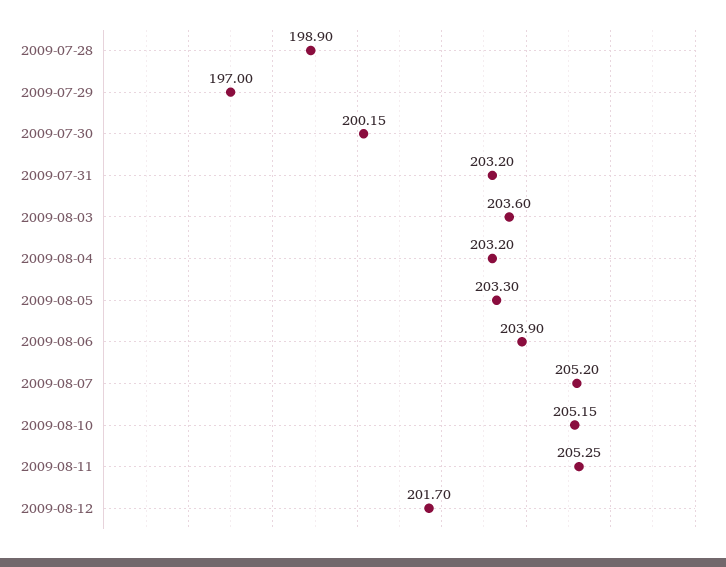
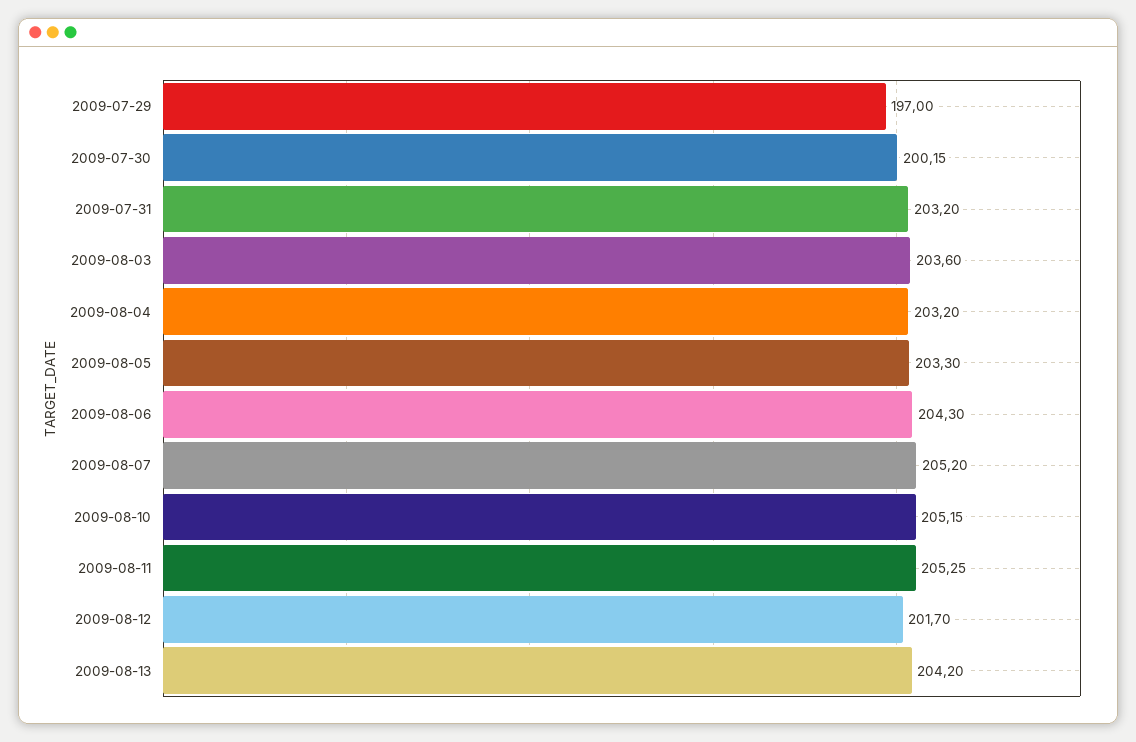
2009-07-28: 198.9 -> none
2009-08-06: 203.9 -> 204.3
2009-08-13: none -> 204.2

